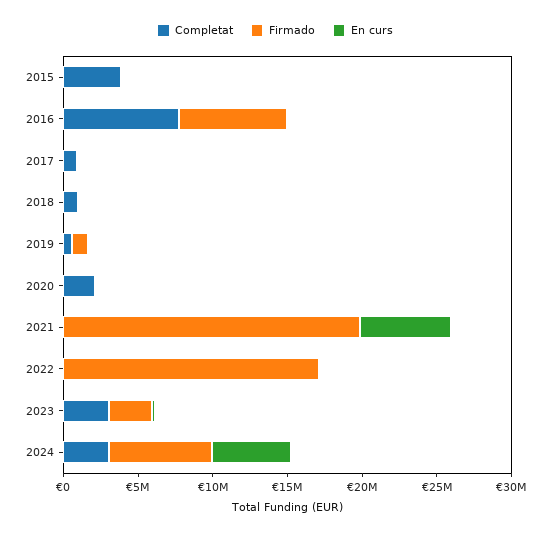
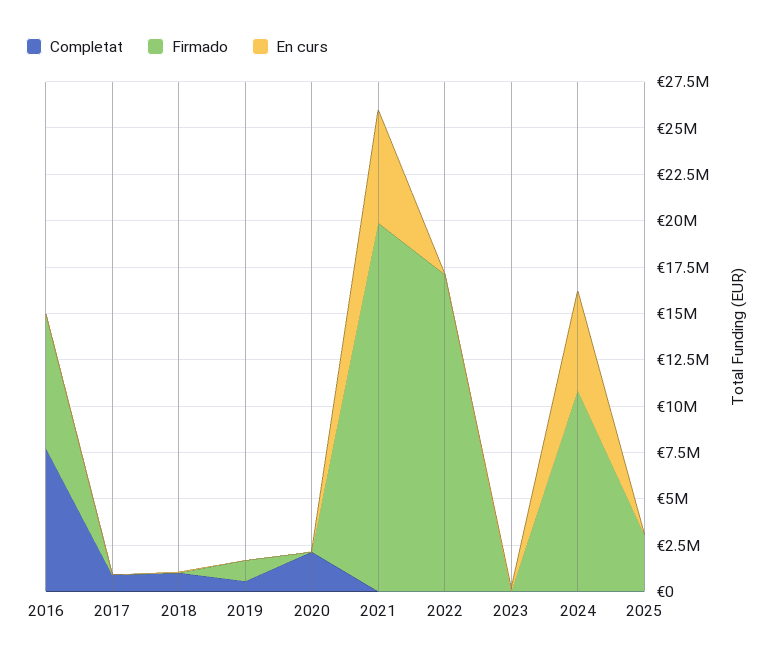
Completat, 2015: 4000000 -> none
Firmado, 2015: 0 -> none
En curs, 2015: 0 -> none
Completat, 2023: 3000000 -> 0
Firmado, 2023: 3000000 -> 0
Completat, 2024: 3000000 -> 0
Firmado, 2024: 7000000 -> 11000000
Completat, 2025: none -> 0
Firmado, 2025: none -> 3000000
En curs, 2025: none -> 0

